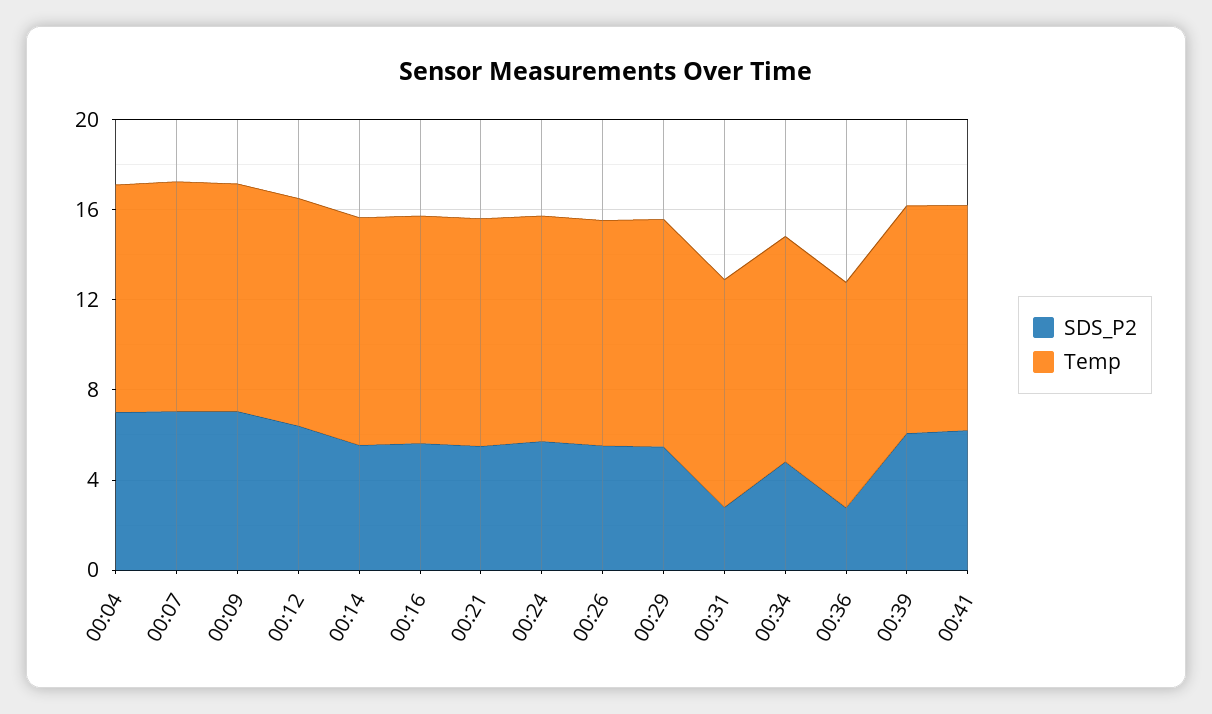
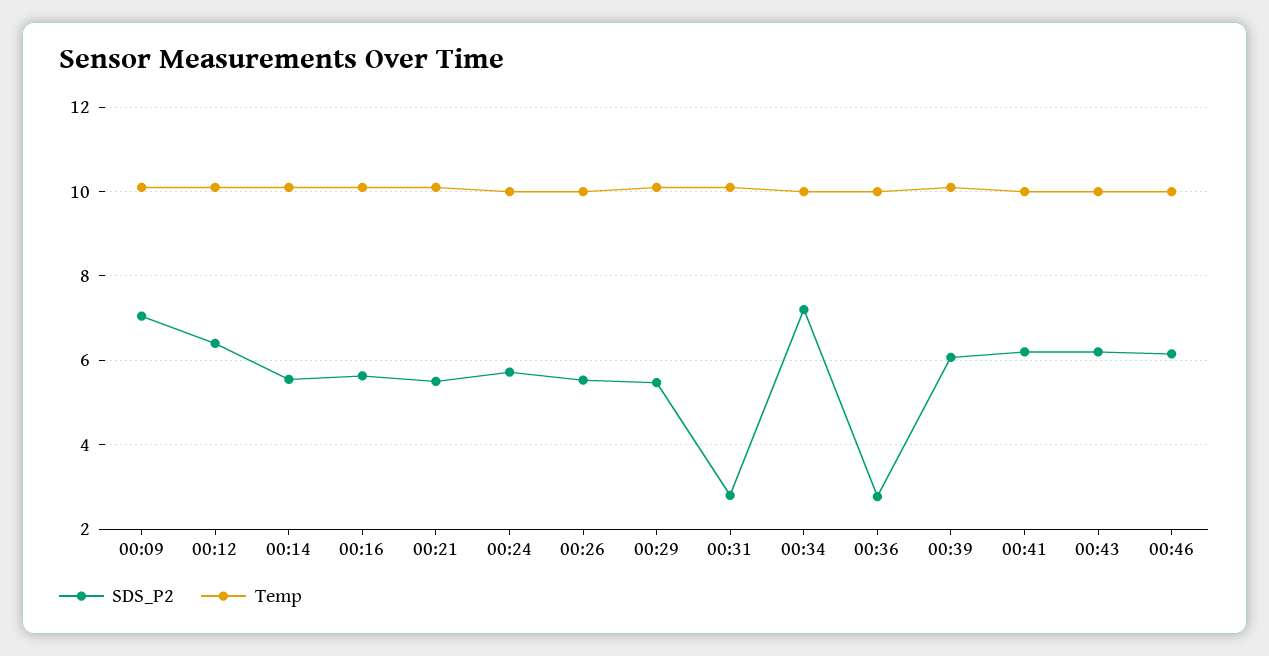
SDS_P2, 00:04: 7 -> none
Temp, 00:04: 10 -> none
SDS_P2, 00:07: 7 -> none
Temp, 00:07: 10 -> none
SDS_P2, 00:34: 5 -> 7.2
SDS_P2, 00:43: none -> 6.2
Temp, 00:43: none -> 10
SDS_P2, 00:46: none -> 6.2
Temp, 00:46: none -> 10

